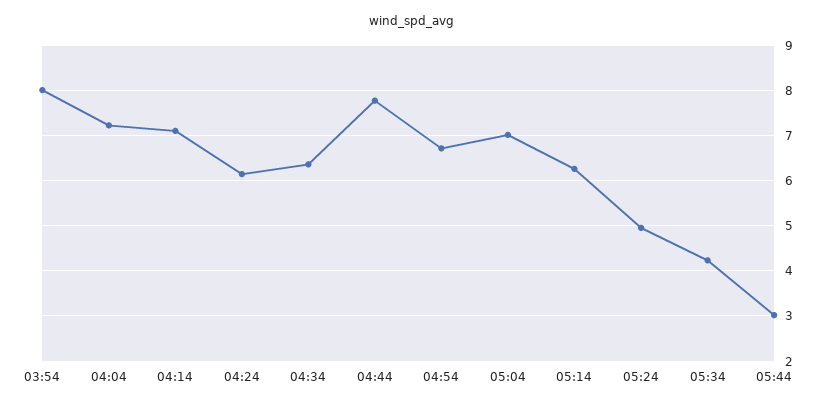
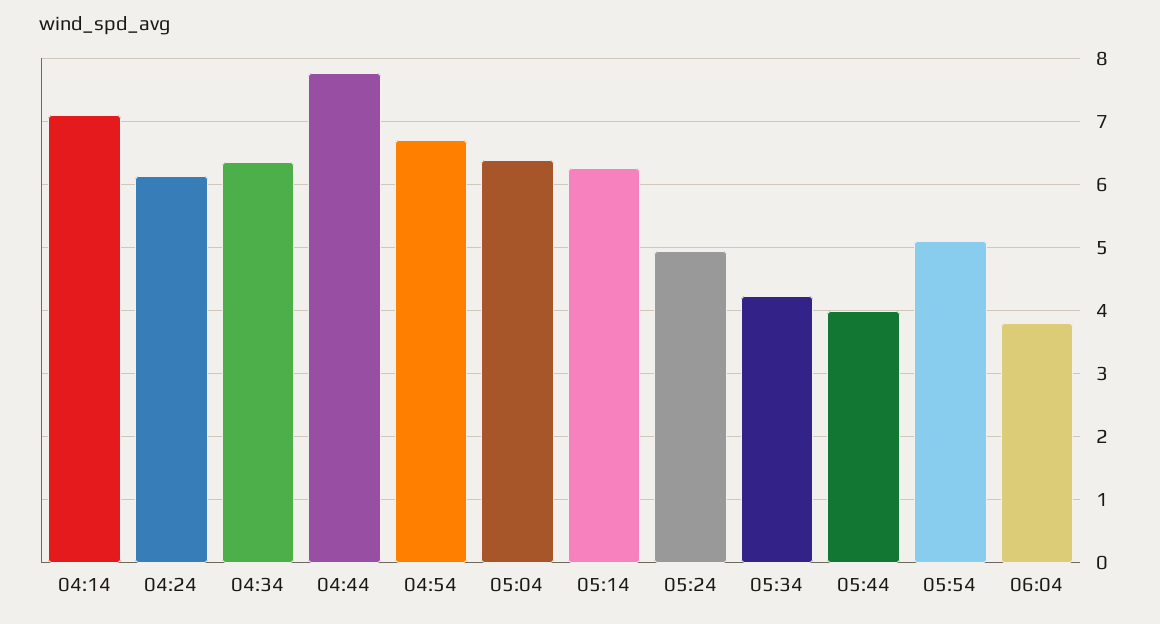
03:54: 8 -> none
04:04: 7.2 -> none
05:04: 7 -> 6.4
05:44: 3 -> 4
05:54: none -> 5.1
06:04: none -> 3.8

